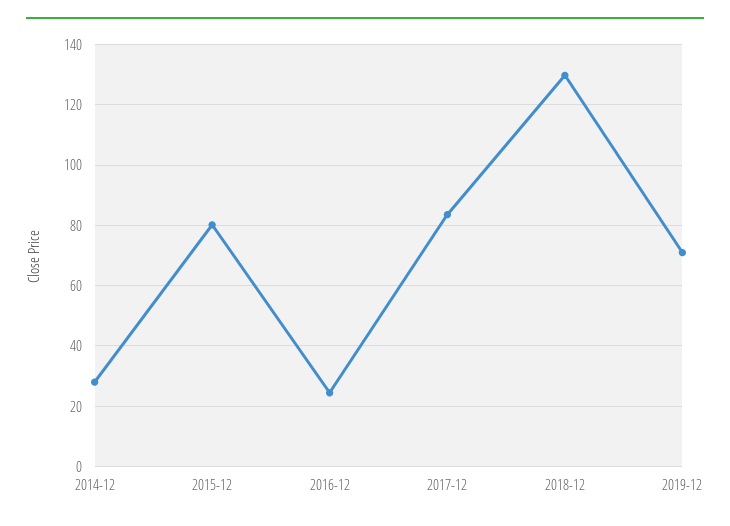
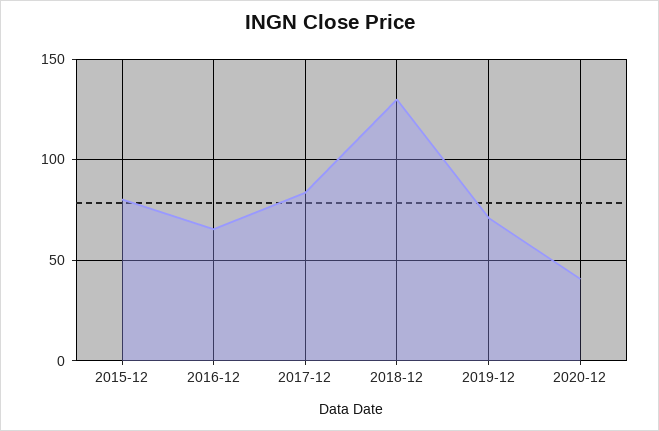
2014-12: 28 -> none
2016-12: 24 -> 65
2020-12: none -> 40

